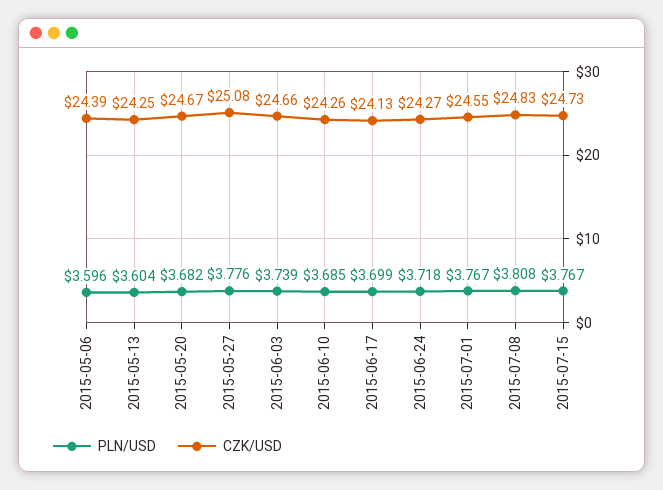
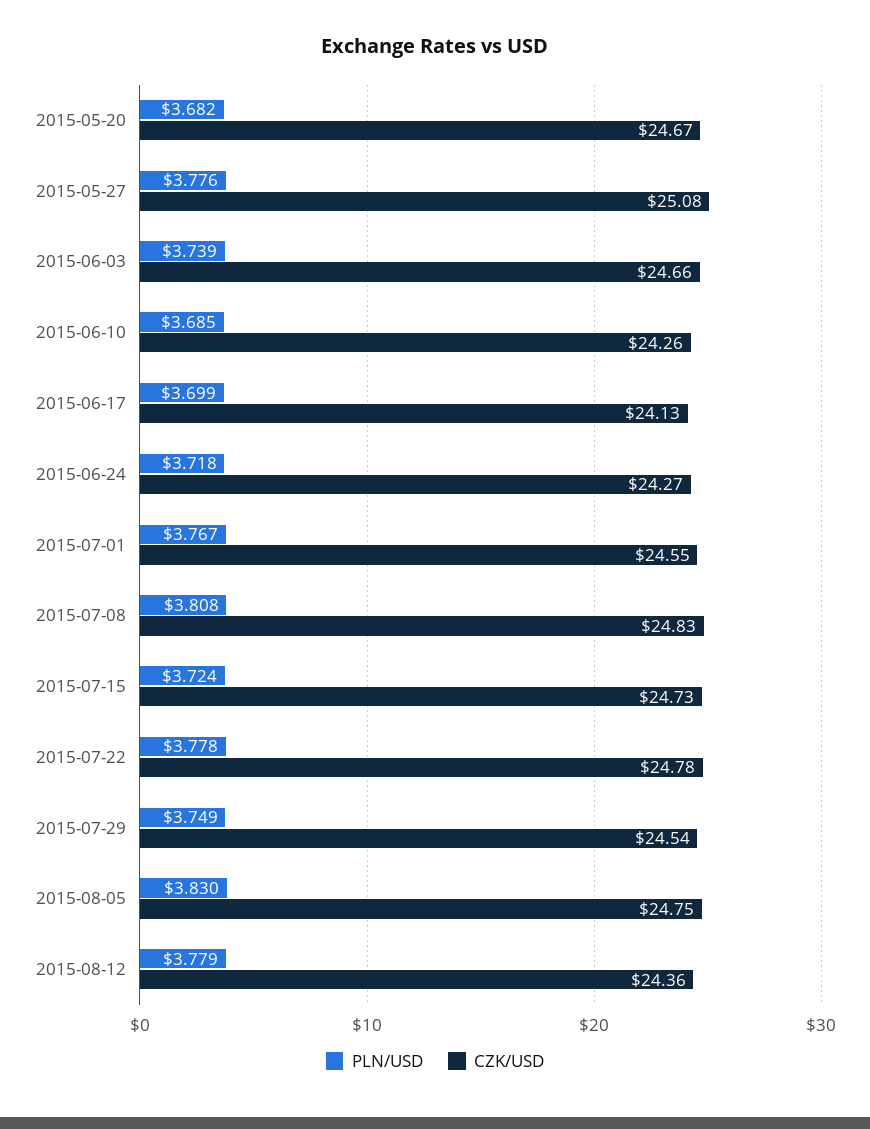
PLN/USD, 2015-05-06: 3.596 -> none
CZK/USD, 2015-05-06: 24.39 -> none
PLN/USD, 2015-05-13: 3.604 -> none
CZK/USD, 2015-05-13: 24.25 -> none
PLN/USD, 2015-07-15: 3.767 -> 3.724
PLN/USD, 2015-07-22: none -> 3.778
CZK/USD, 2015-07-22: none -> 24.78
PLN/USD, 2015-07-29: none -> 3.749
CZK/USD, 2015-07-29: none -> 24.54
PLN/USD, 2015-08-05: none -> 3.83
CZK/USD, 2015-08-05: none -> 24.75
PLN/USD, 2015-08-12: none -> 3.779
CZK/USD, 2015-08-12: none -> 24.36

